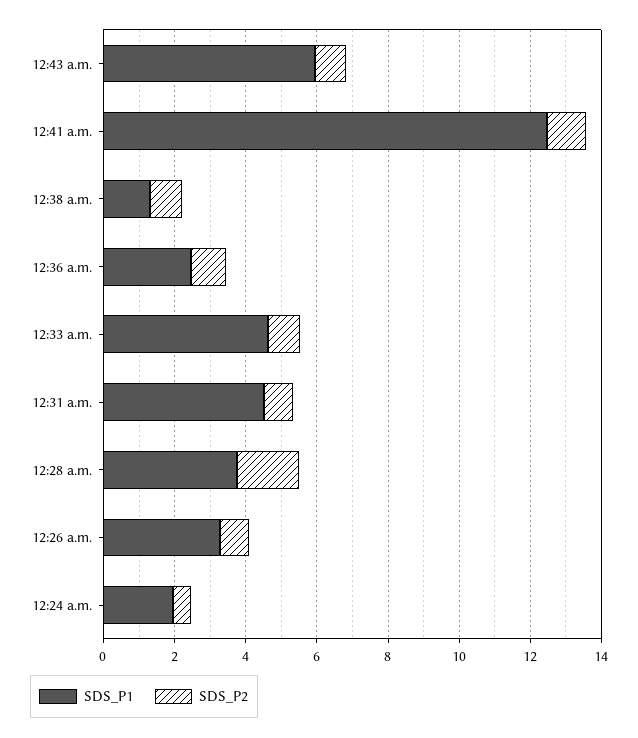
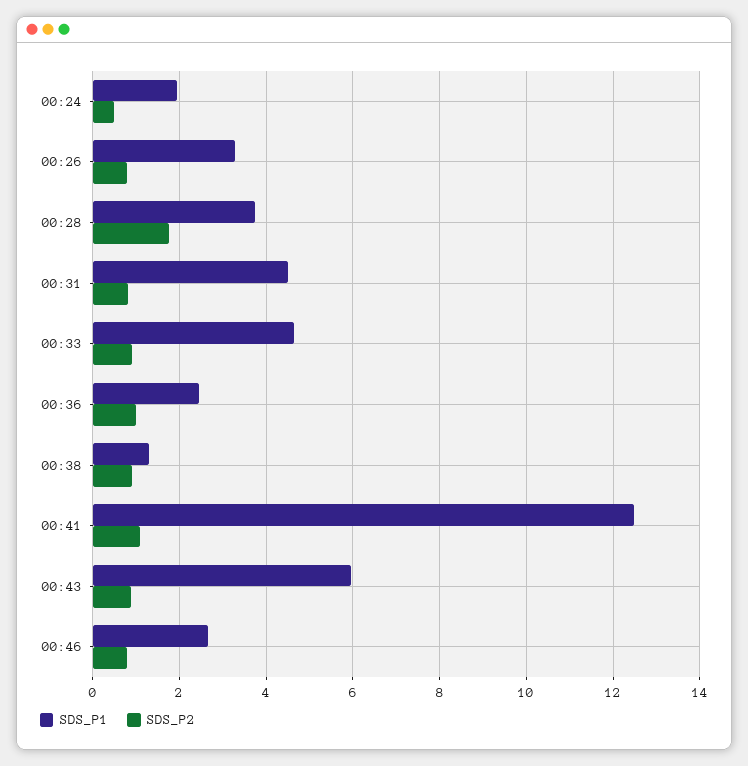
SDS_P1, 00:46: none -> 2.6
SDS_P2, 00:46: none -> 0.8

